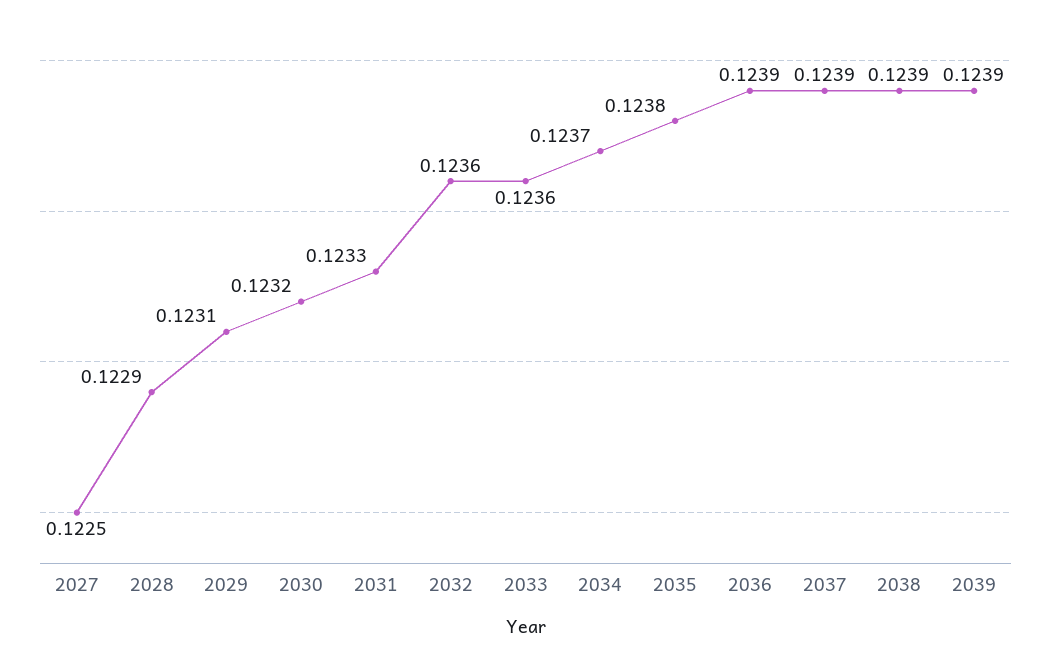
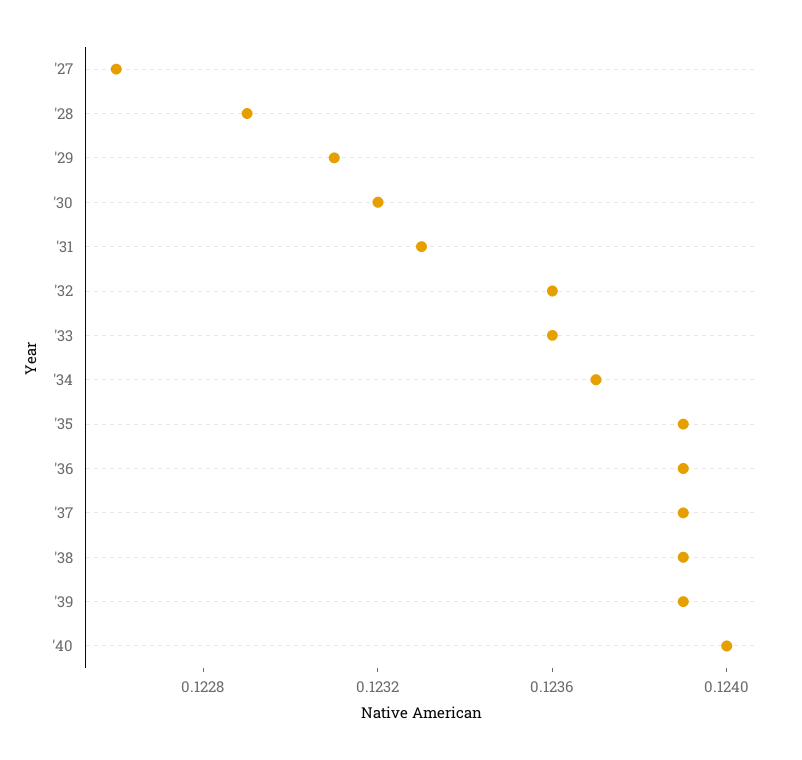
2027: 0.1225 -> 0.1226
2035: 0.1238 -> 0.1239
'40: none -> 0.124

